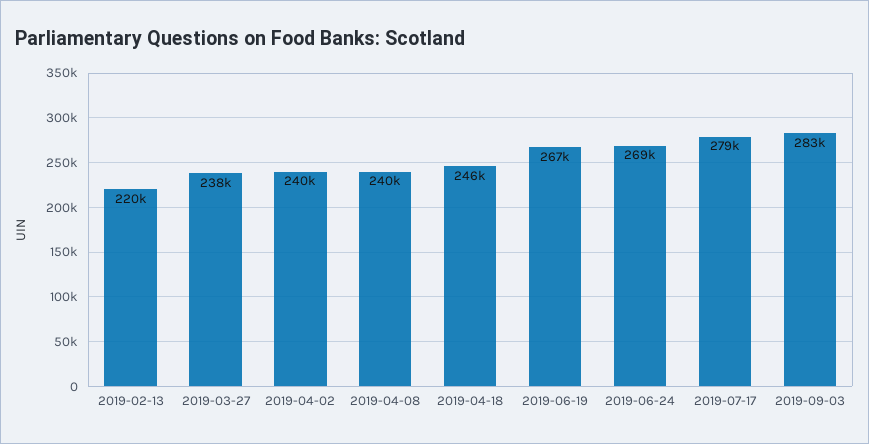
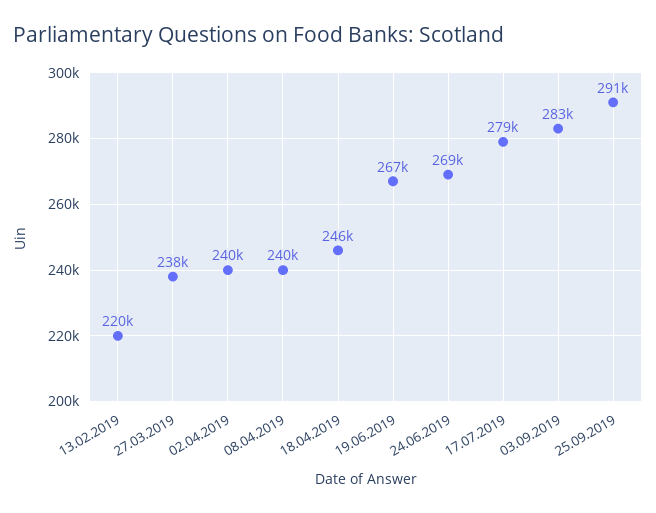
25.09.2019: none -> 291000

